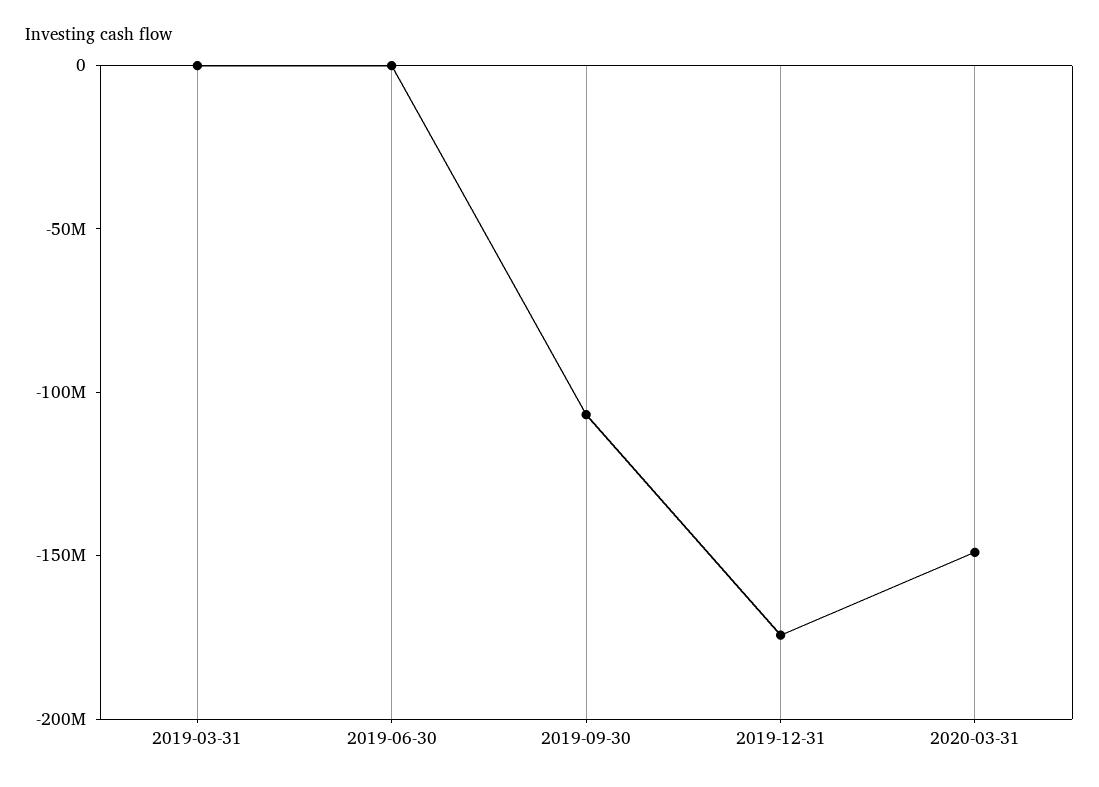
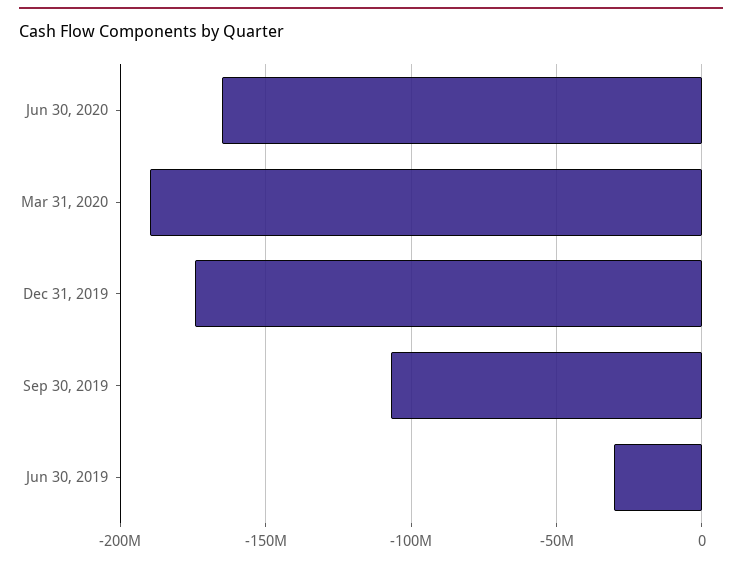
2019-03-31: 0 -> none
2019-06-30: 0 -> -30000000
2020-03-31: -150000000 -> -190000000
Jun 30, 2020: none -> -165000000

